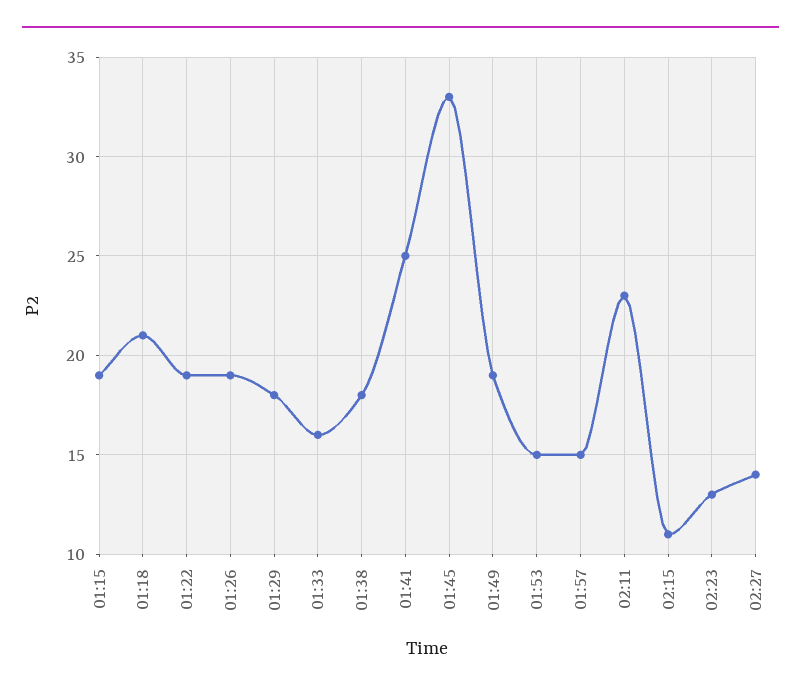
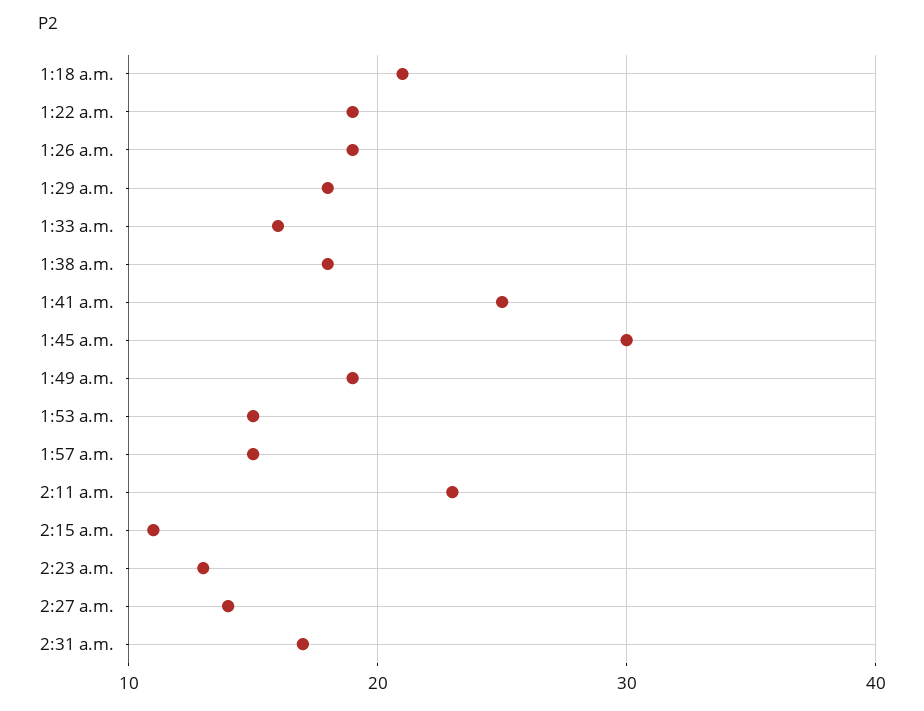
01:15: 19 -> none
01:45: 33 -> 30
2:31 a.m.: none -> 17

